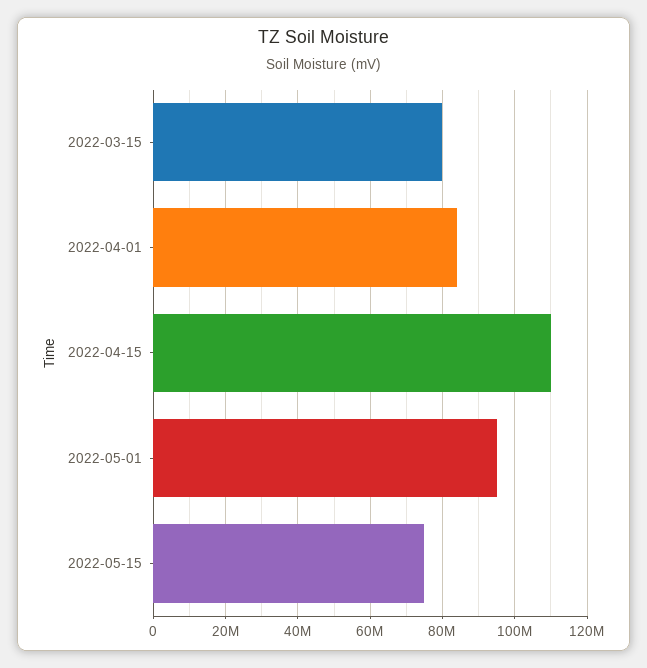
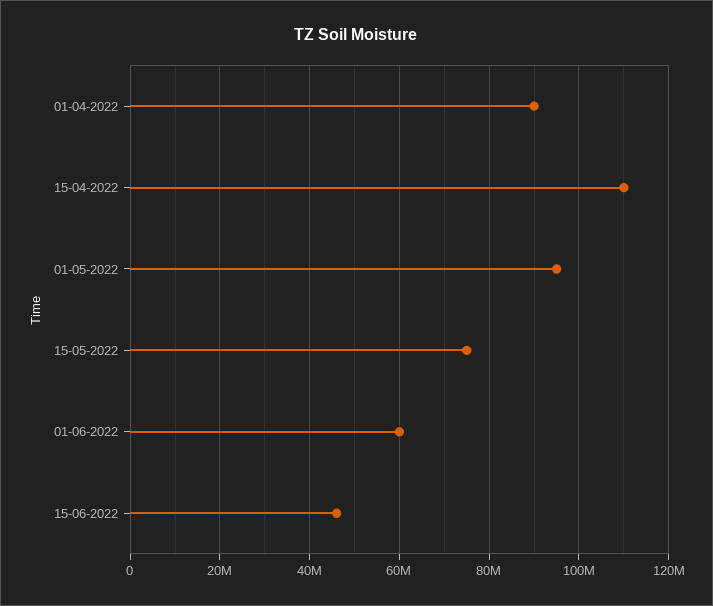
2022-03-15: 80000000 -> none
2022-04-01: 84000000 -> 90000000
01-06-2022: none -> 60000000
15-06-2022: none -> 46000000

